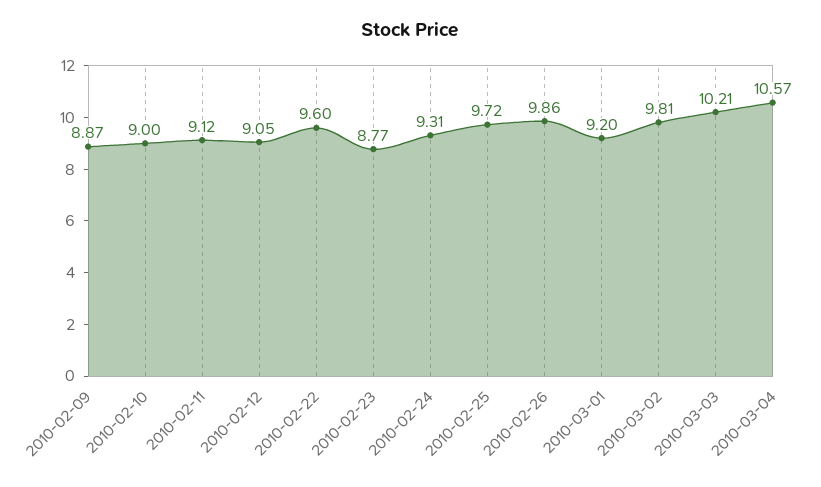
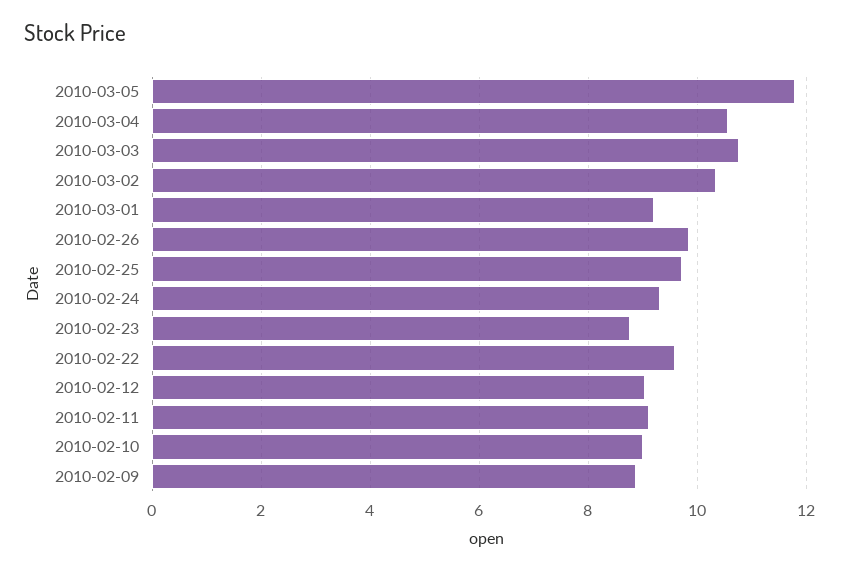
2010-03-02: 9.81 -> 10.4
2010-03-03: 10.21 -> 10.8
2010-03-05: none -> 11.8

